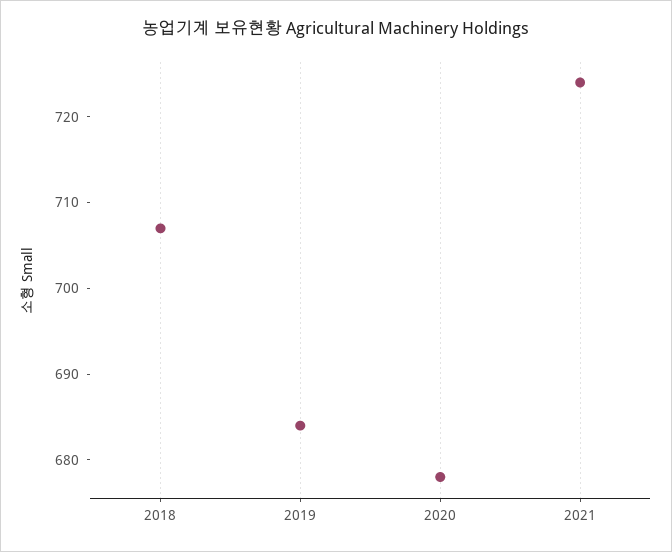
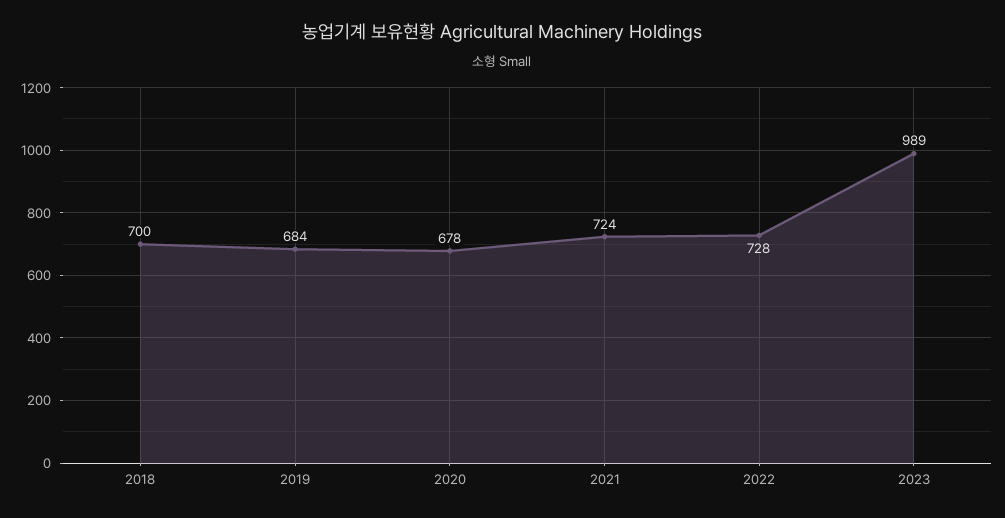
2018: 707 -> 700
2022: none -> 728
2023: none -> 989

